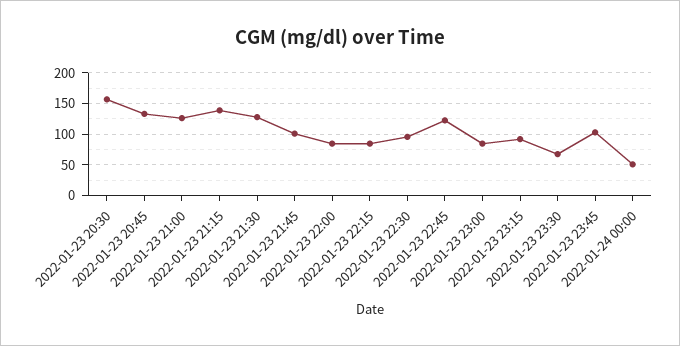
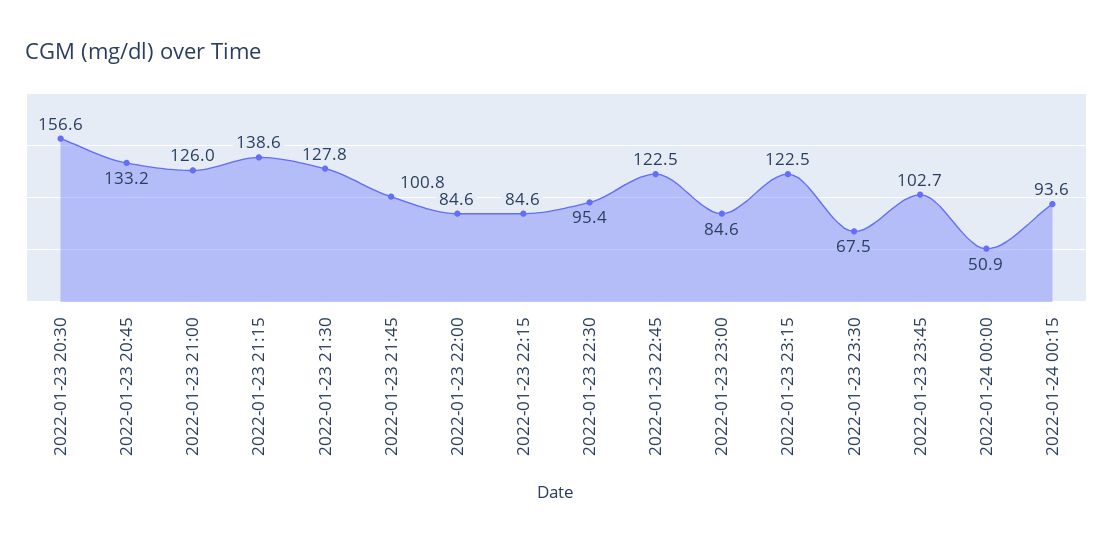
2022-01-23 23:15: 90 -> 122.5
2022-01-24 00:15: none -> 93.6

